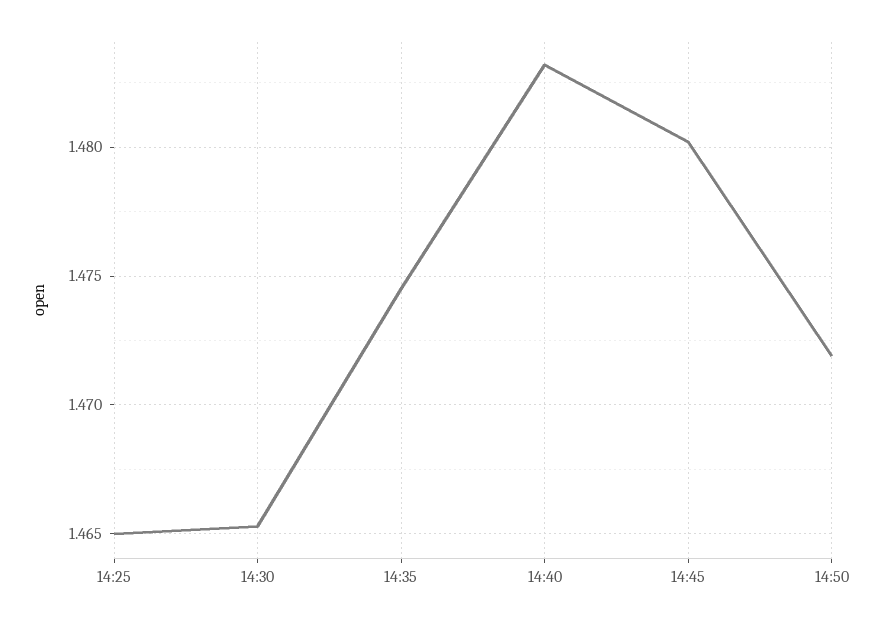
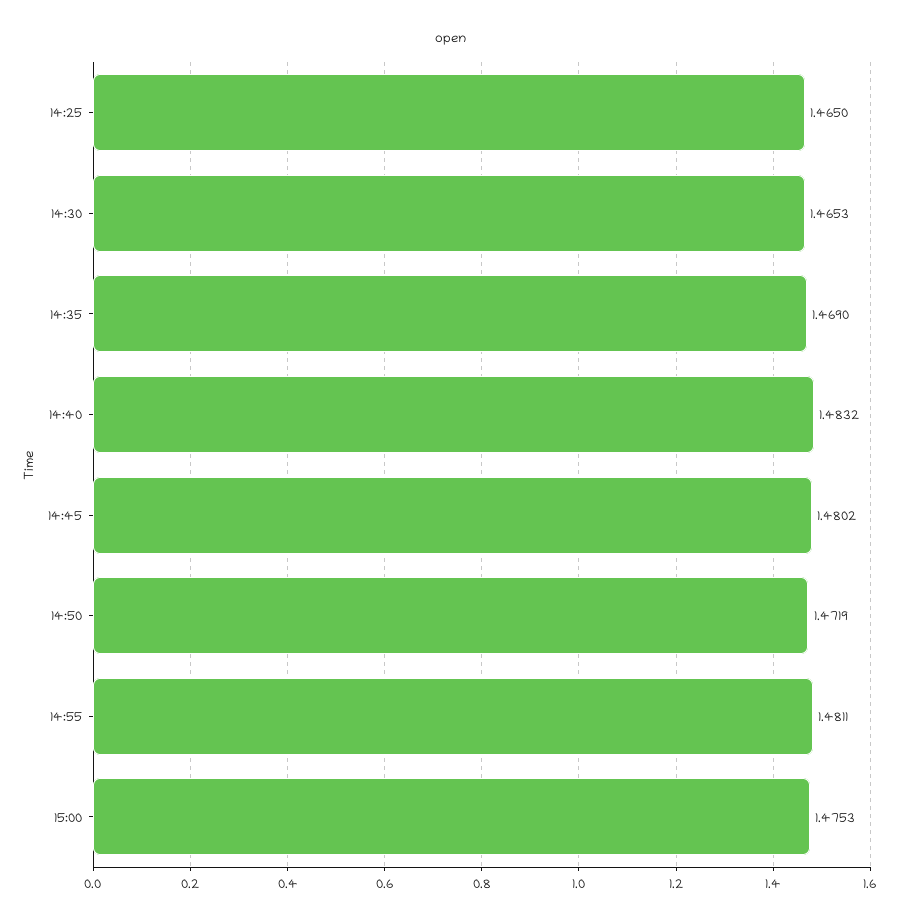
14:35: 1.4745 -> 1.469
14:55: none -> 1.4811
15:00: none -> 1.4753

